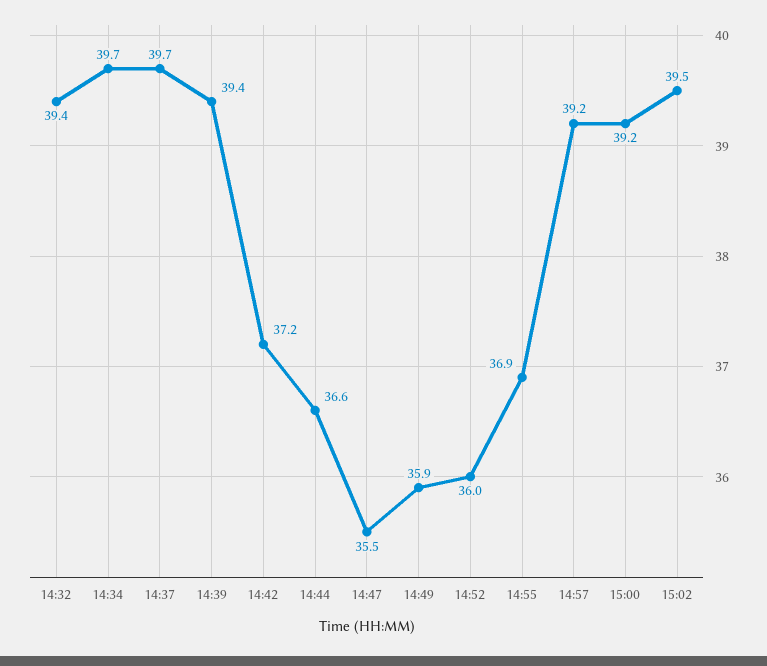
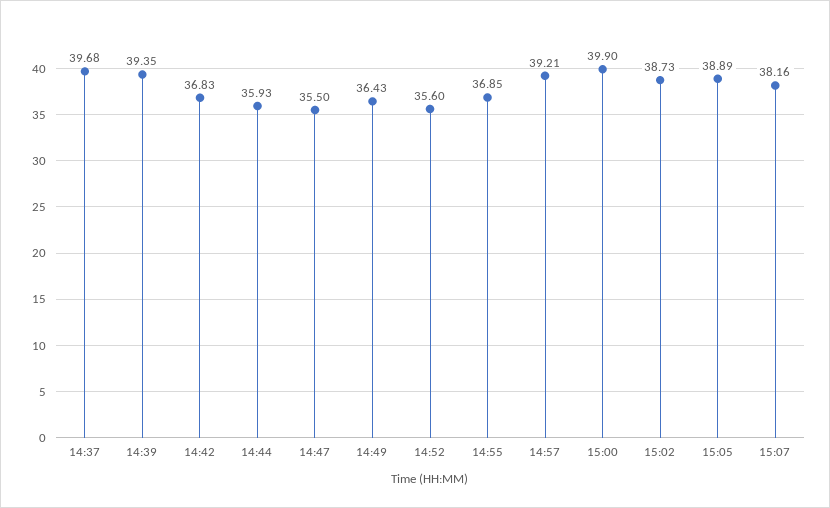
14:32: 39.4 -> none
14:34: 39.7 -> none
14:42: 37.2 -> 36.83
14:44: 36.6 -> 35.93
14:49: 35.9 -> 36.43
14:52: 36 -> 35.6
15:00: 39.2 -> 39.9
15:02: 39.5 -> 38.73
15:05: none -> 38.89
15:07: none -> 38.16

